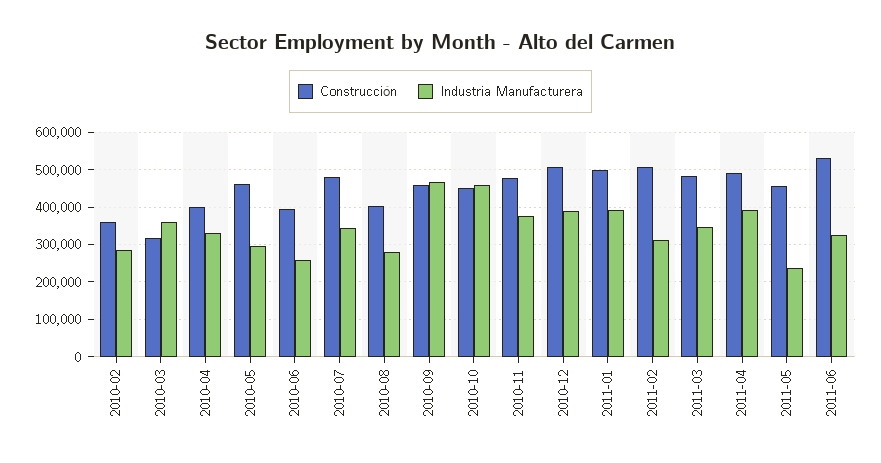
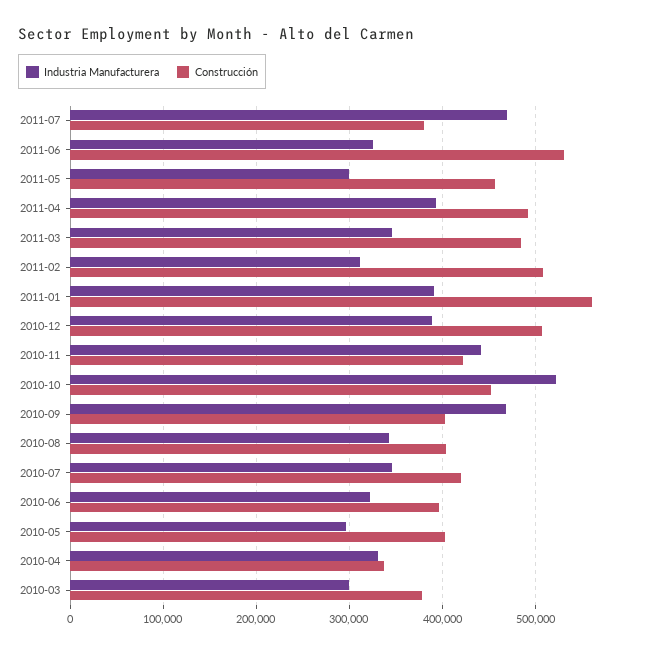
Construcción, 2010-02: 360000 -> none
Industria Manufacturera, 2010-02: 280000 -> none
Construcción, 2010-03: 320000 -> 380000
Industria Manufacturera, 2010-03: 360000 -> 300000
Construcción, 2010-04: 400000 -> 340000
Construcción, 2010-05: 460000 -> 400000
Industria Manufacturera, 2010-06: 260000 -> 320000
Construcción, 2010-07: 480000 -> 420000
Industria Manufacturera, 2010-08: 280000 -> 340000
Construcción, 2010-09: 460000 -> 400000
Industria Manufacturera, 2010-10: 460000 -> 520000
Construcción, 2010-11: 480000 -> 420000
Industria Manufacturera, 2010-11: 380000 -> 440000
Construcción, 2011-01: 500000 -> 560000
Industria Manufacturera, 2011-05: 240000 -> 300000
Industria Manufacturera, 2011-07: none -> 470000
Construcción, 2011-07: none -> 380000

